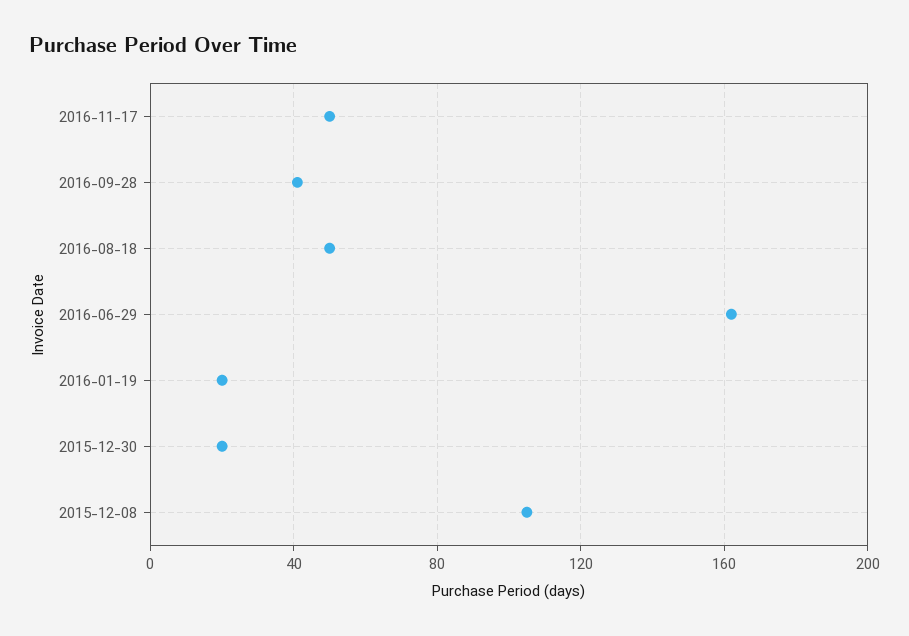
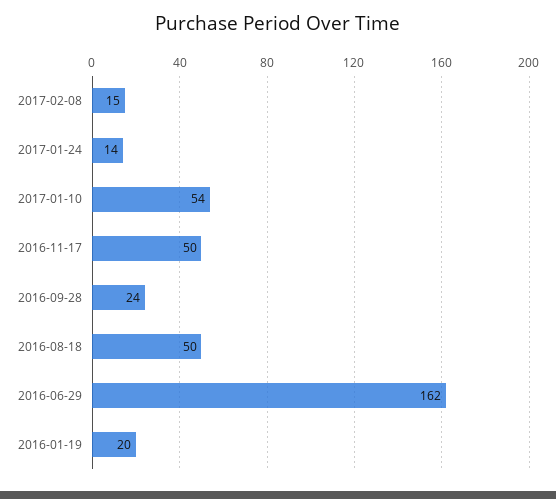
2016-09-28: 40 -> 24
2015-12-30: 20 -> none
2015-12-08: 105 -> none
2017-02-08: none -> 15
2017-01-24: none -> 14
2017-01-10: none -> 54

